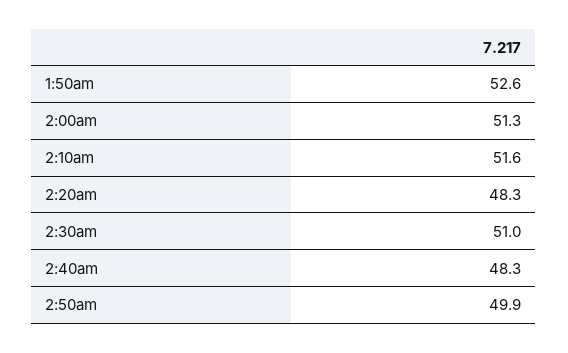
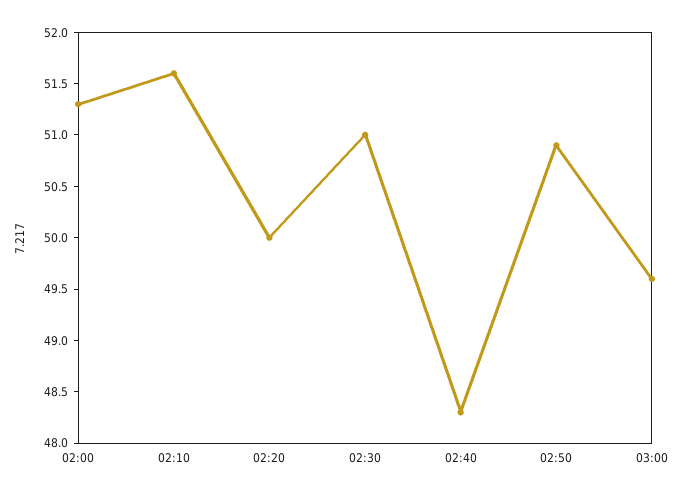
1:50am: 52.6 -> none
2:20am: 48.3 -> 50
2:50am: 49.9 -> 50.9
03:00: none -> 49.6

